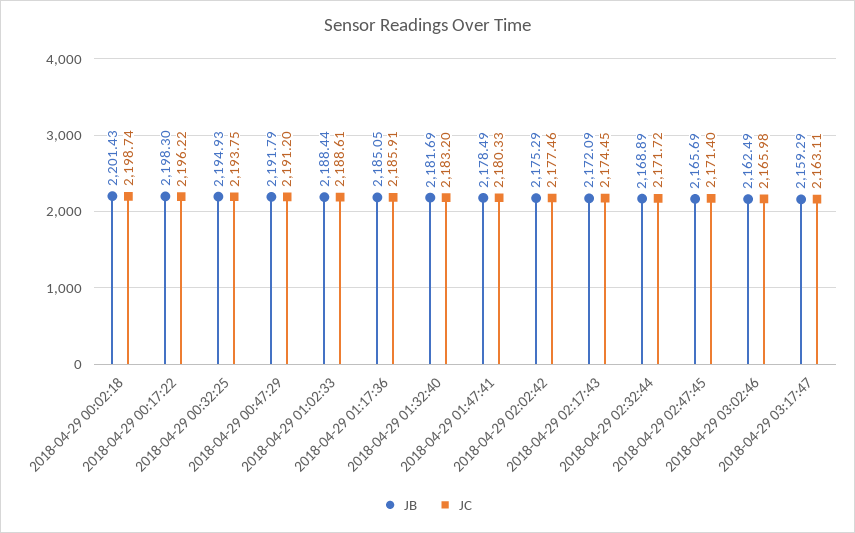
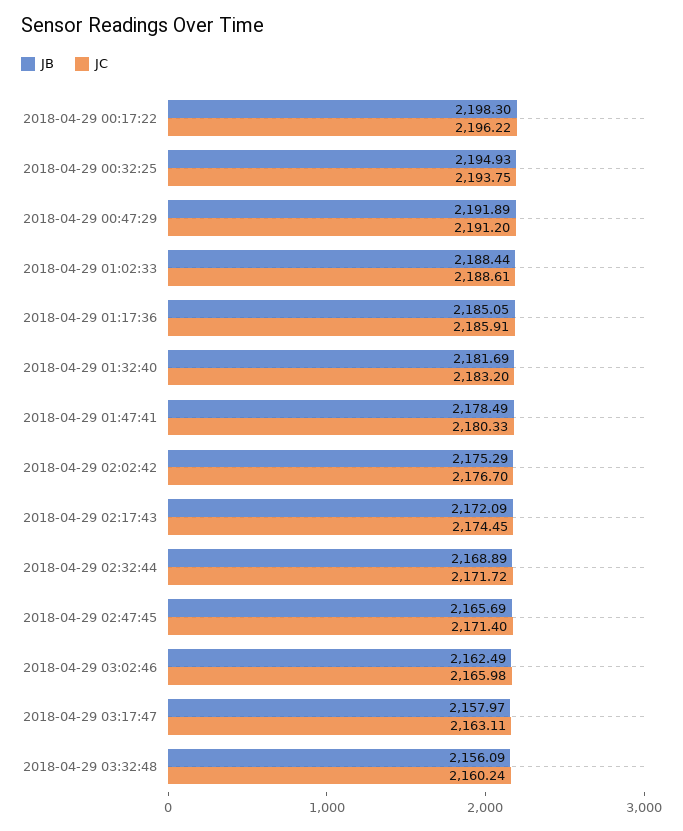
JB, 2018-04-29 00:02:18: 2201.43 -> none
JC, 2018-04-29 00:02:18: 2198.74 -> none
JB, 2018-04-29 00:47:29: 2191.79 -> 2191.89
JC, 2018-04-29 02:02:42: 2177.46 -> 2176.7
JB, 2018-04-29 03:17:47: 2159.29 -> 2157.97
JB, 2018-04-29 03:32:48: none -> 2156.09
JC, 2018-04-29 03:32:48: none -> 2160.24

